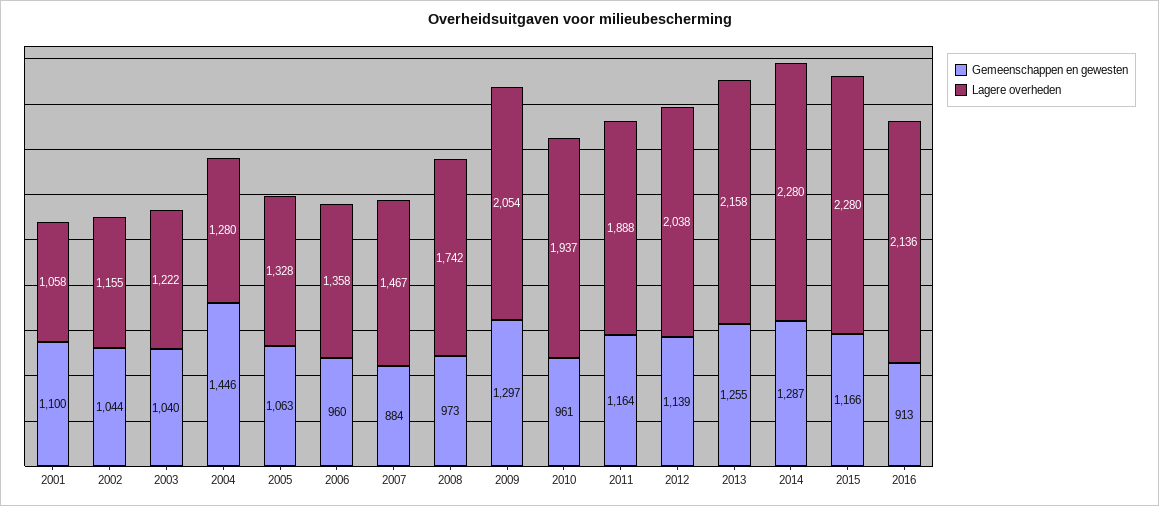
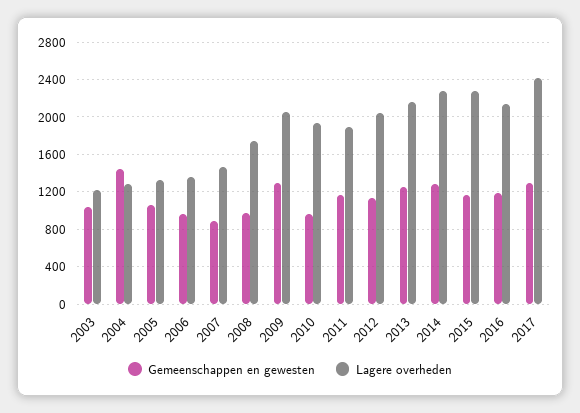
Gemeenschappen en gewesten, 2001: 1100 -> none
Lagere overheden, 2001: 1058 -> none
Gemeenschappen en gewesten, 2002: 1044 -> none
Lagere overheden, 2002: 1155 -> none
Gemeenschappen en gewesten, 2016: 913 -> 1200
Gemeenschappen en gewesten, 2017: none -> 1300
Lagere overheden, 2017: none -> 2400

